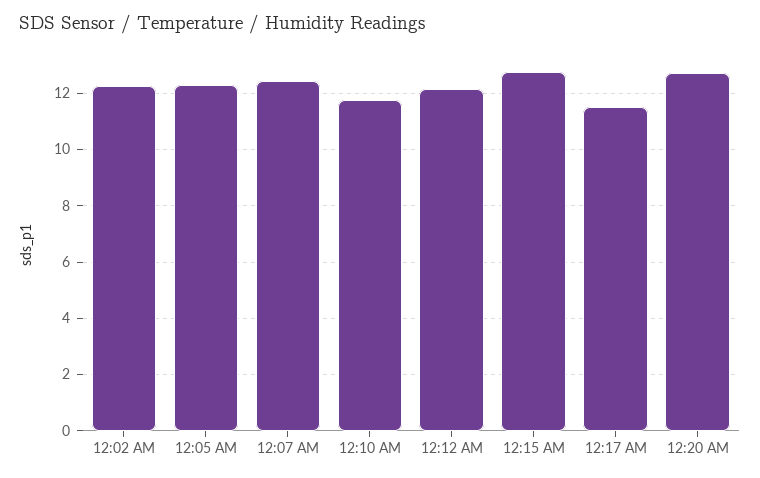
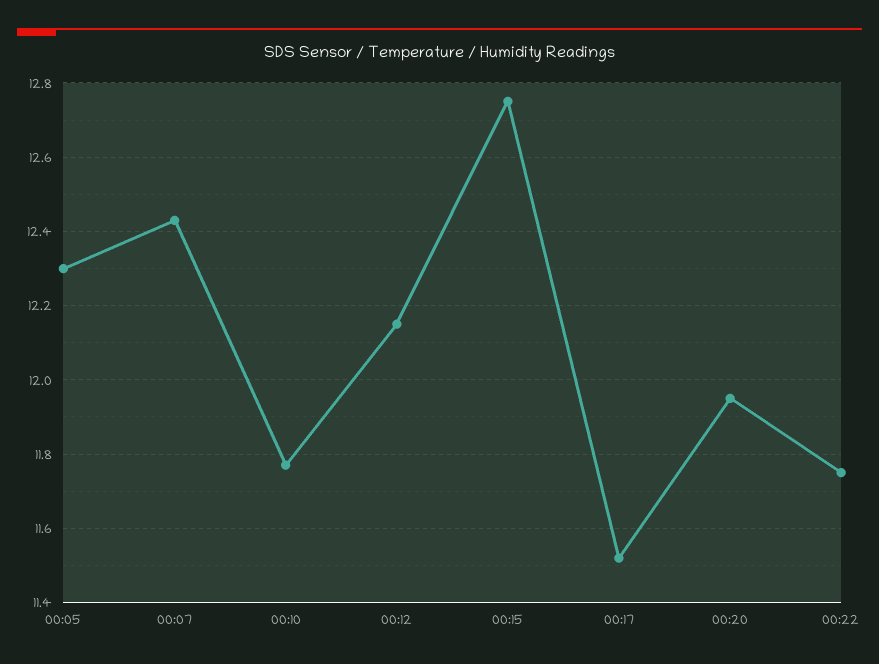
12:02 AM: 12.25 -> none
12:20 AM: 12.75 -> 11.95
00:22: none -> 11.75

